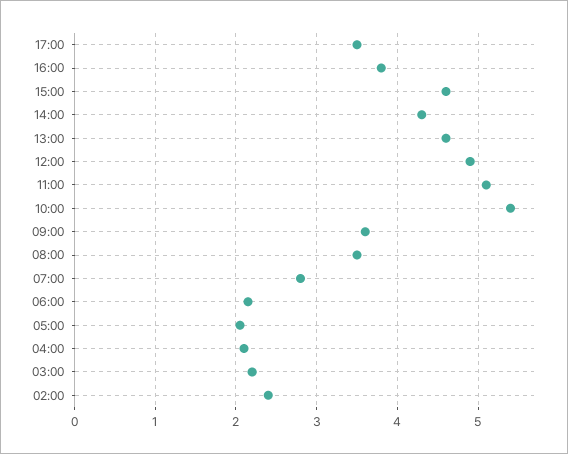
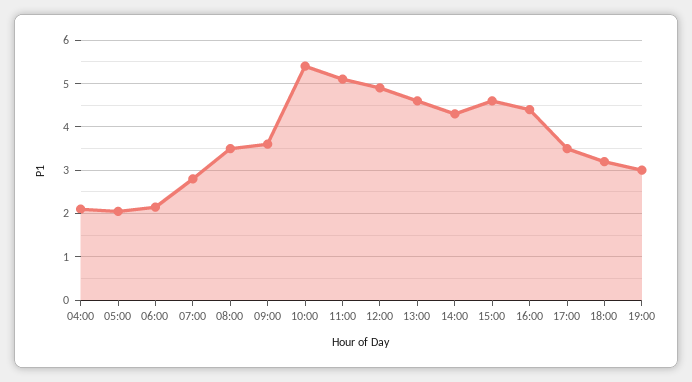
16:00: 3.8 -> 4.4
03:00: 2.2 -> none
02:00: 2.4 -> none
18:00: none -> 3.2
19:00: none -> 3

